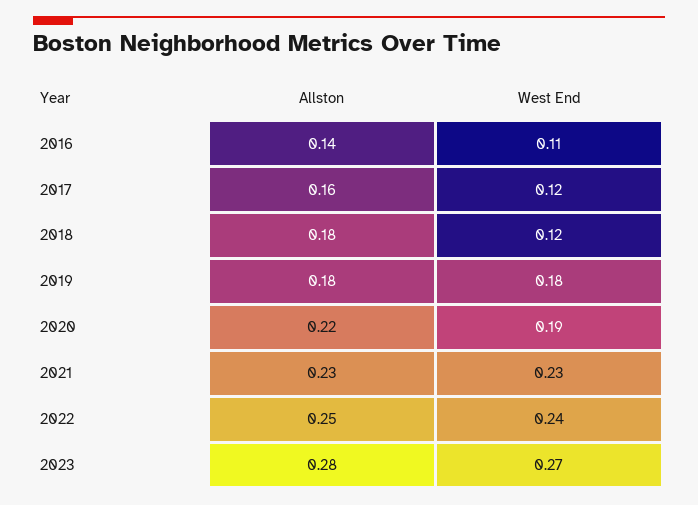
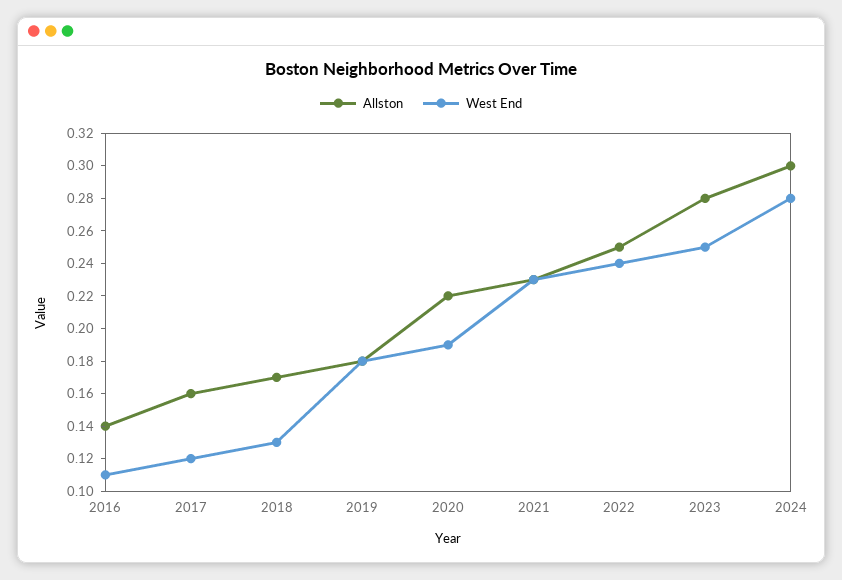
Allston, 2018: 0.18 -> 0.17
West End, 2018: 0.12 -> 0.13
West End, 2023: 0.27 -> 0.25
Allston, 2024: none -> 0.3
West End, 2024: none -> 0.28

